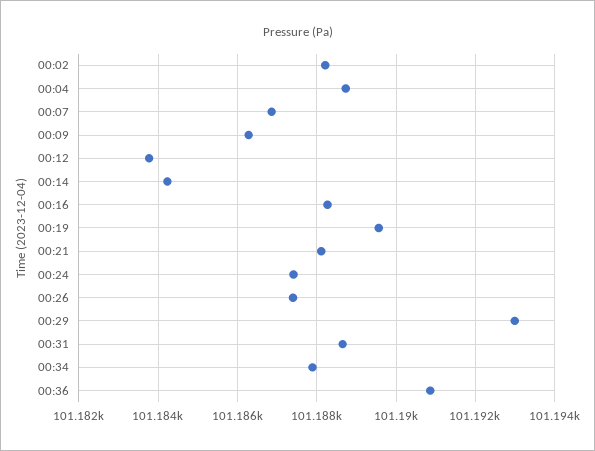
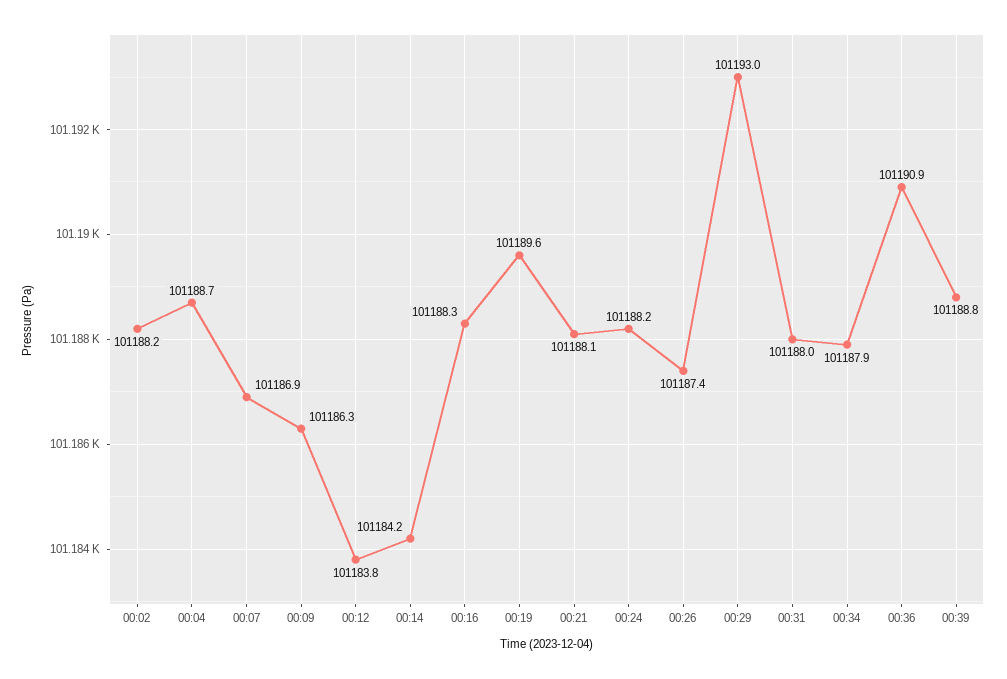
00:24: 101187.4 -> 101188.2
00:31: 101188.6 -> 101188
00:39: none -> 101188.8

